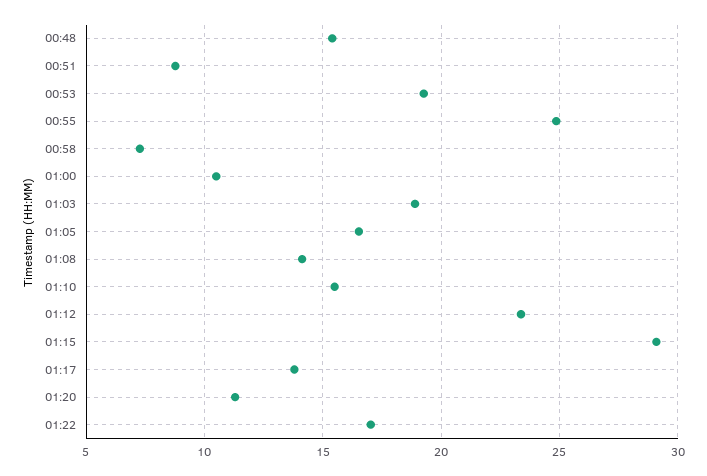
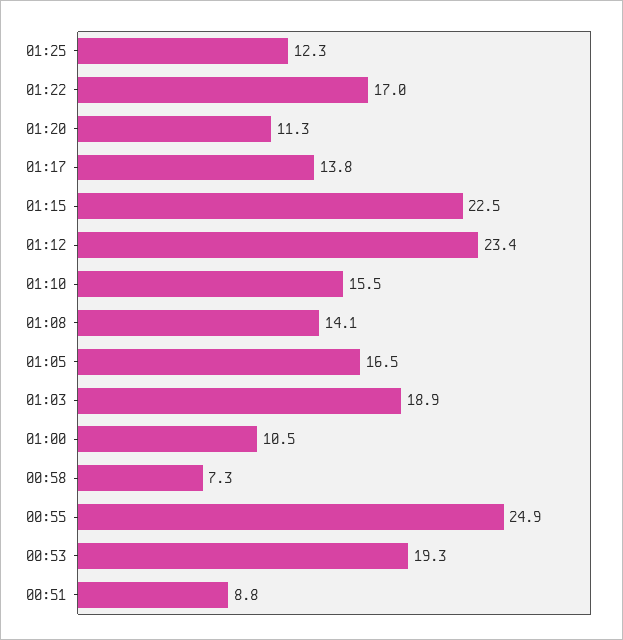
00:48: 15.5 -> none
01:15: 29 -> 22.5
01:25: none -> 12.3

